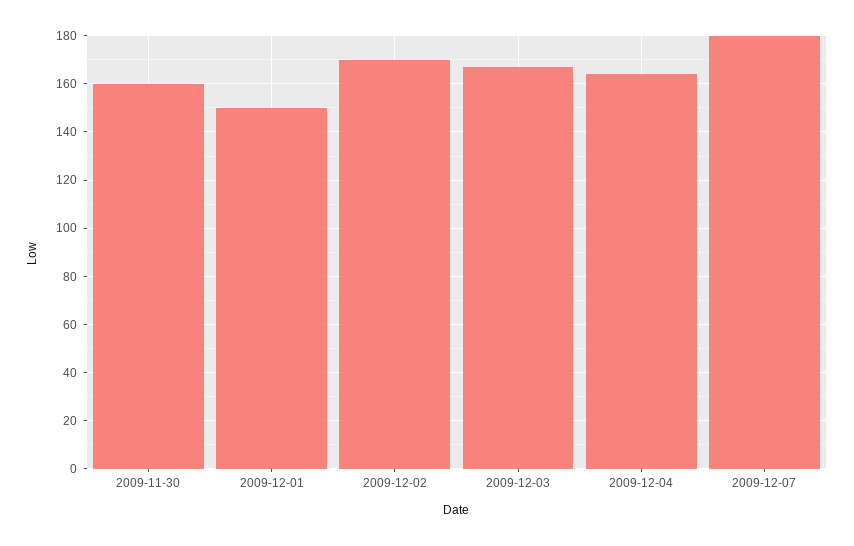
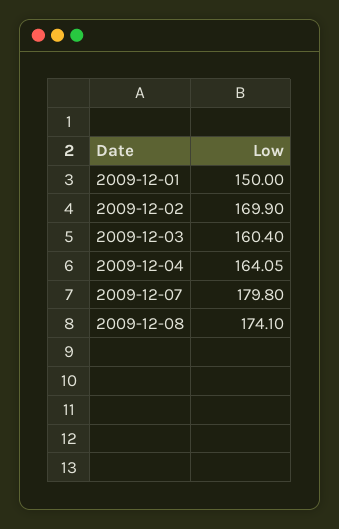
2009-11-30: 160 -> none
2009-12-03: 167.5 -> 160.4
2009-12-08: none -> 174.1

